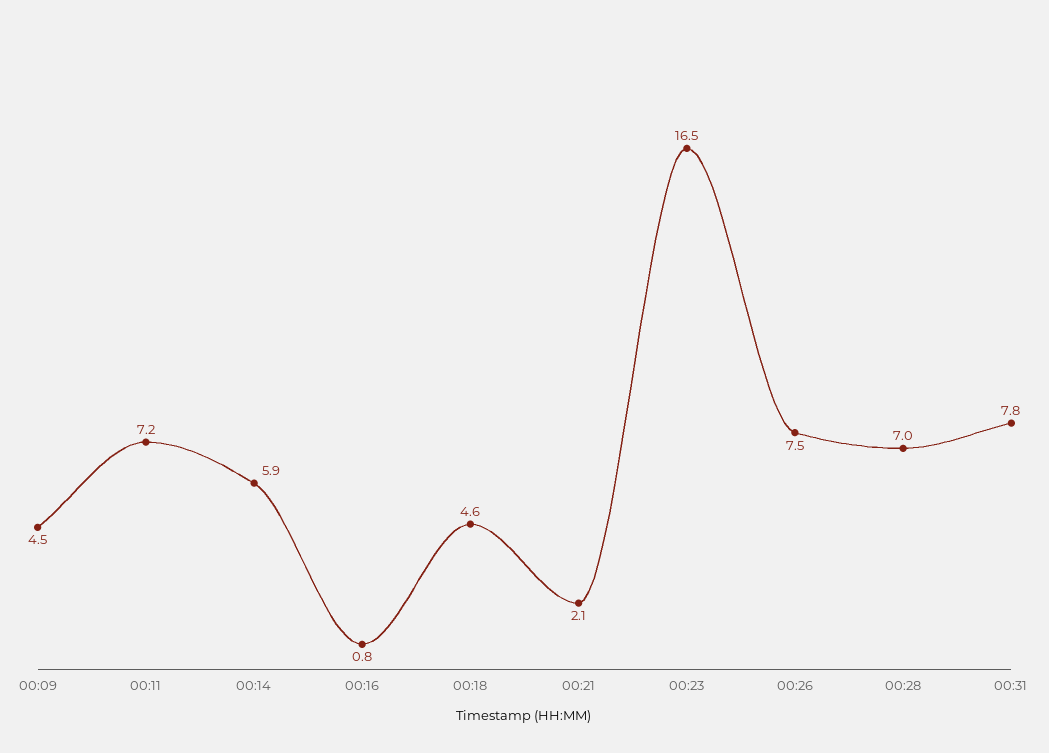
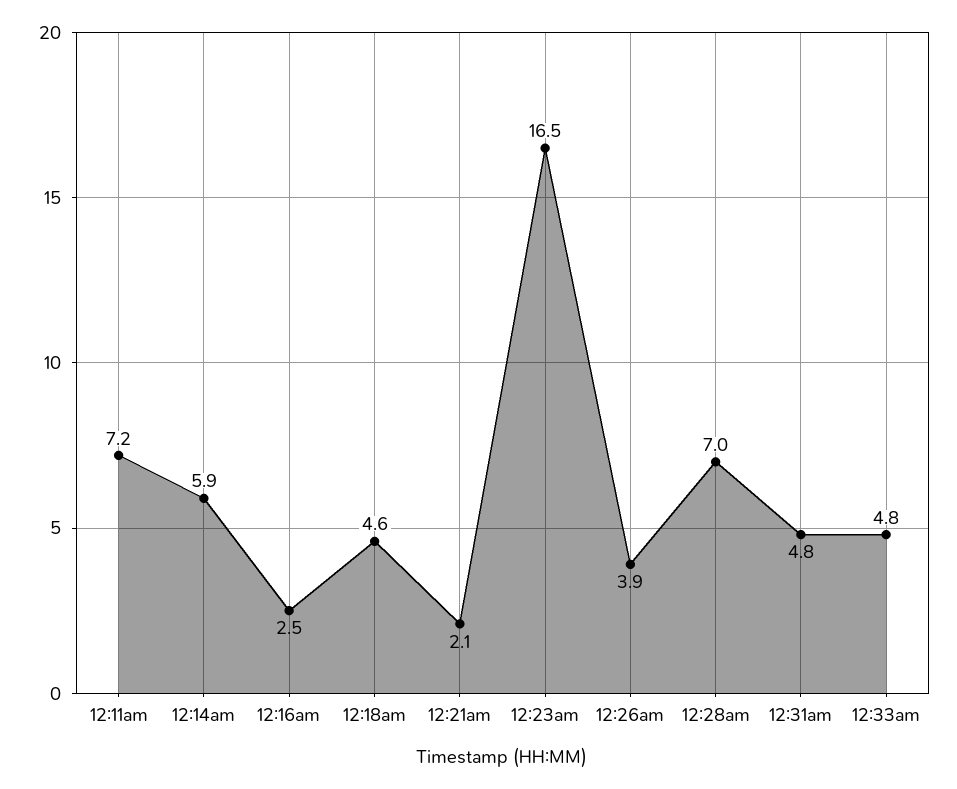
00:09: 4.5 -> none
00:16: 0.8 -> 2.5
00:26: 7.5 -> 3.9
00:31: 7.8 -> 4.8
12:33am: none -> 4.8

